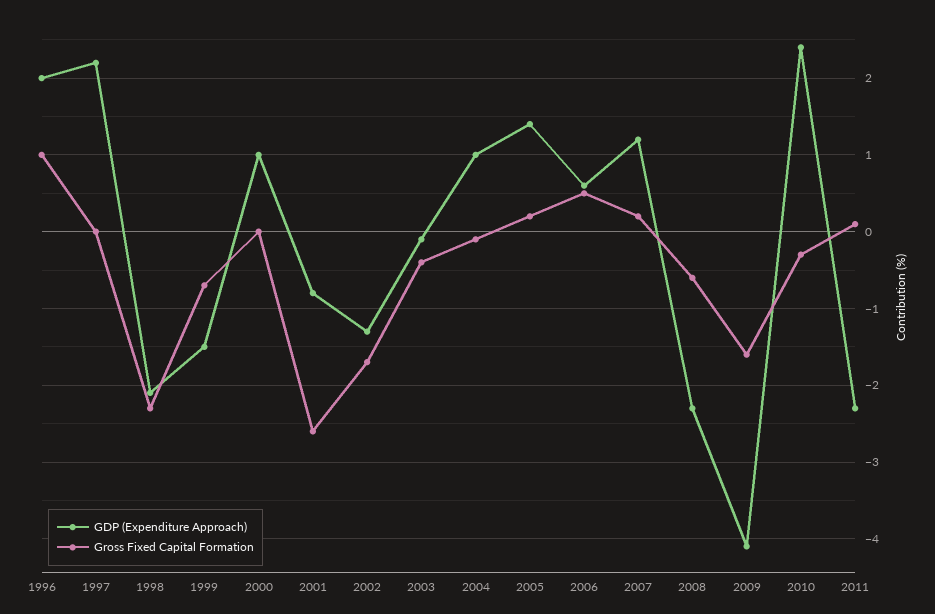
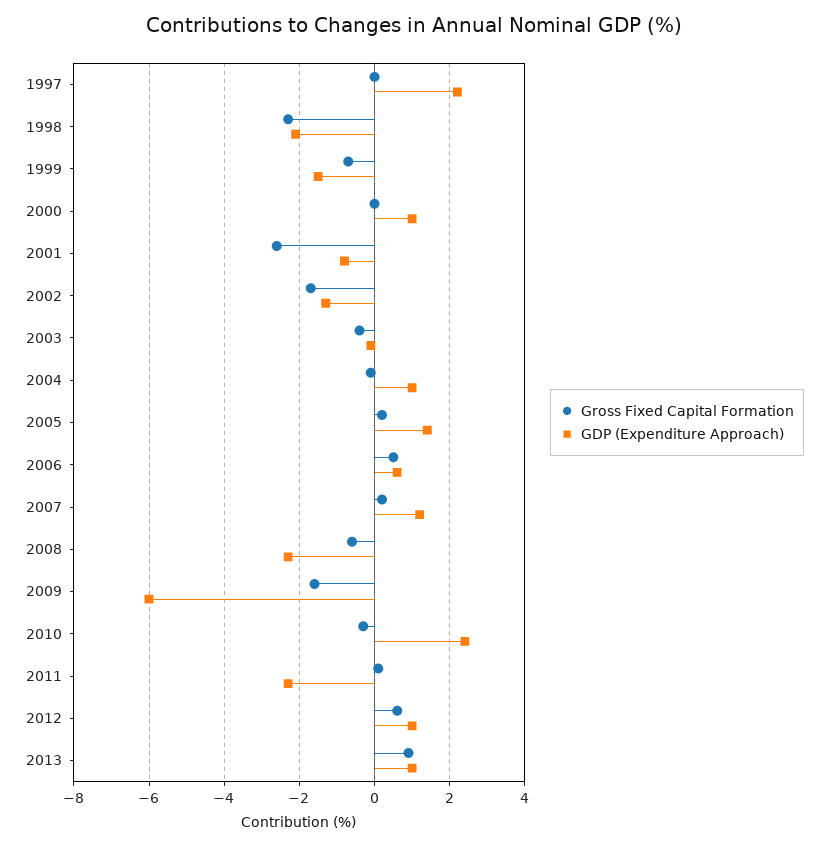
GDP (Expenditure Approach), 1996: 2 -> none
Gross Fixed Capital Formation, 1996: 1 -> none
GDP (Expenditure Approach), 2009: -4.1 -> -6
Gross Fixed Capital Formation, 2012: none -> 0.5
GDP (Expenditure Approach), 2012: none -> 1
Gross Fixed Capital Formation, 2013: none -> 1
GDP (Expenditure Approach), 2013: none -> 1

